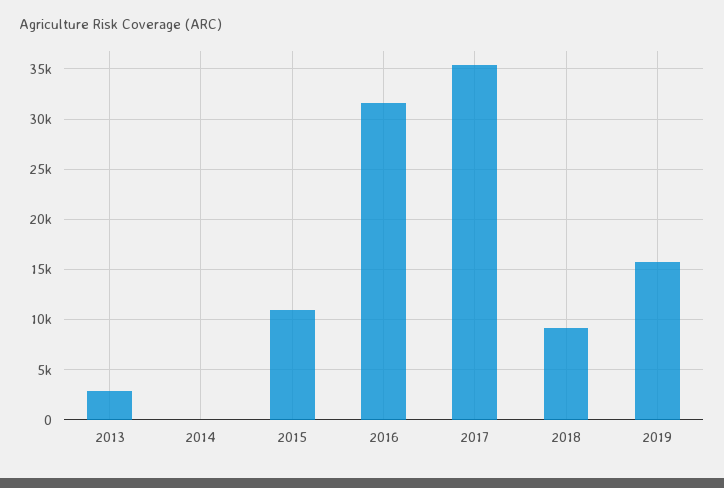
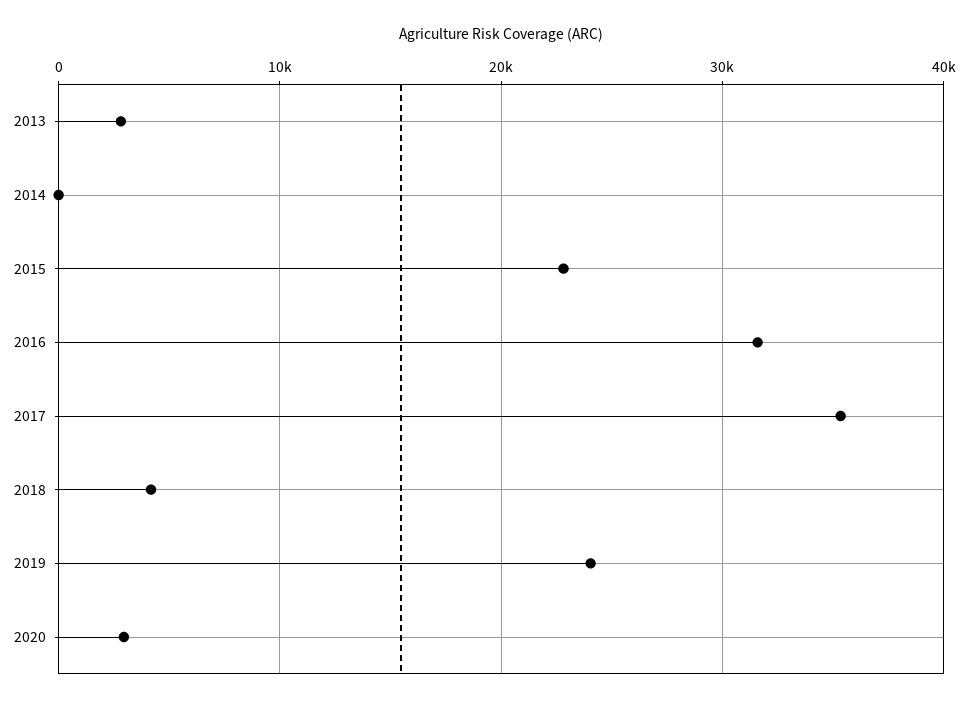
2015: 11000 -> 23000
2018: 9000 -> 4000
2019: 16000 -> 24000
2020: none -> 3000

